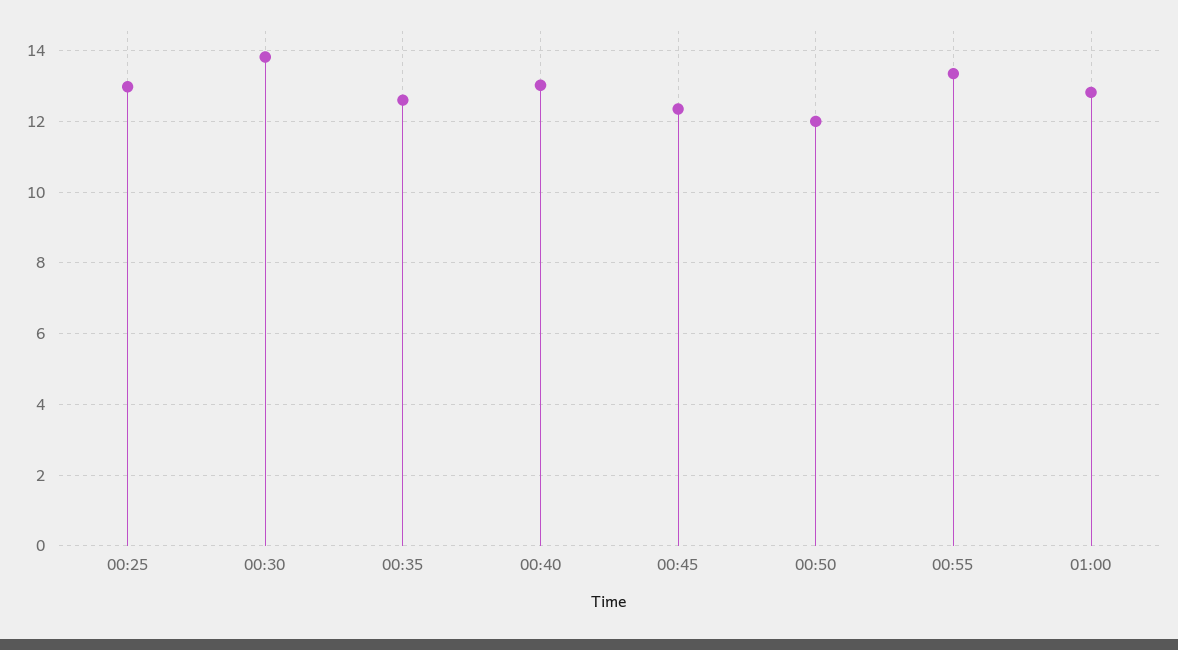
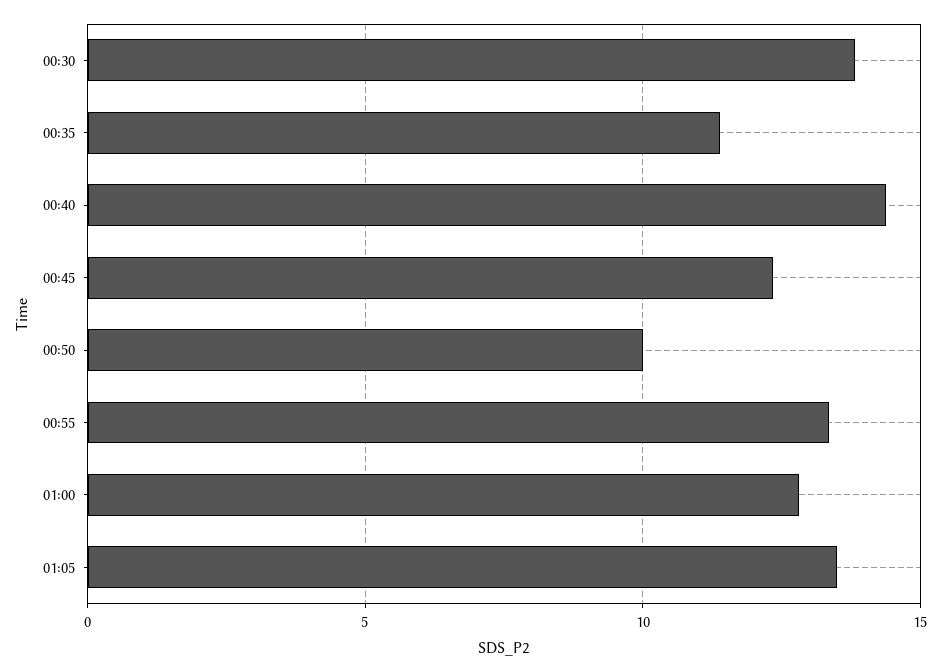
00:25: 13 -> none
00:35: 12.6 -> 11.5
00:40: 13 -> 14.5
00:50: 12 -> 10
01:05: none -> 13.5

